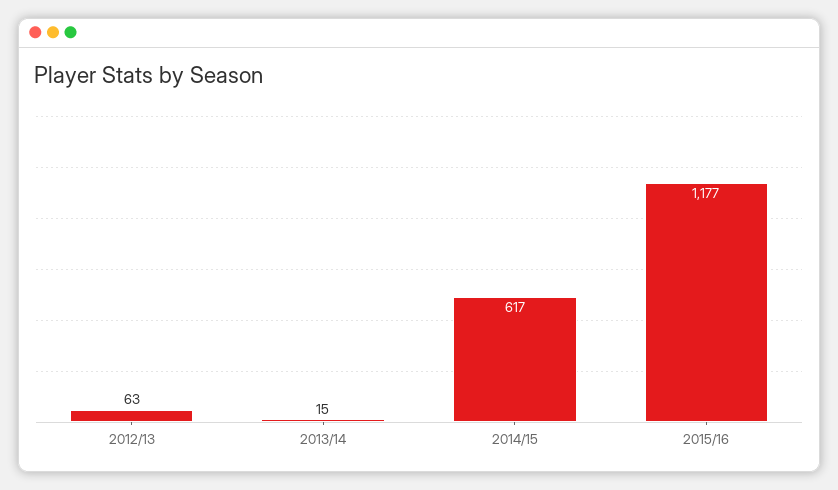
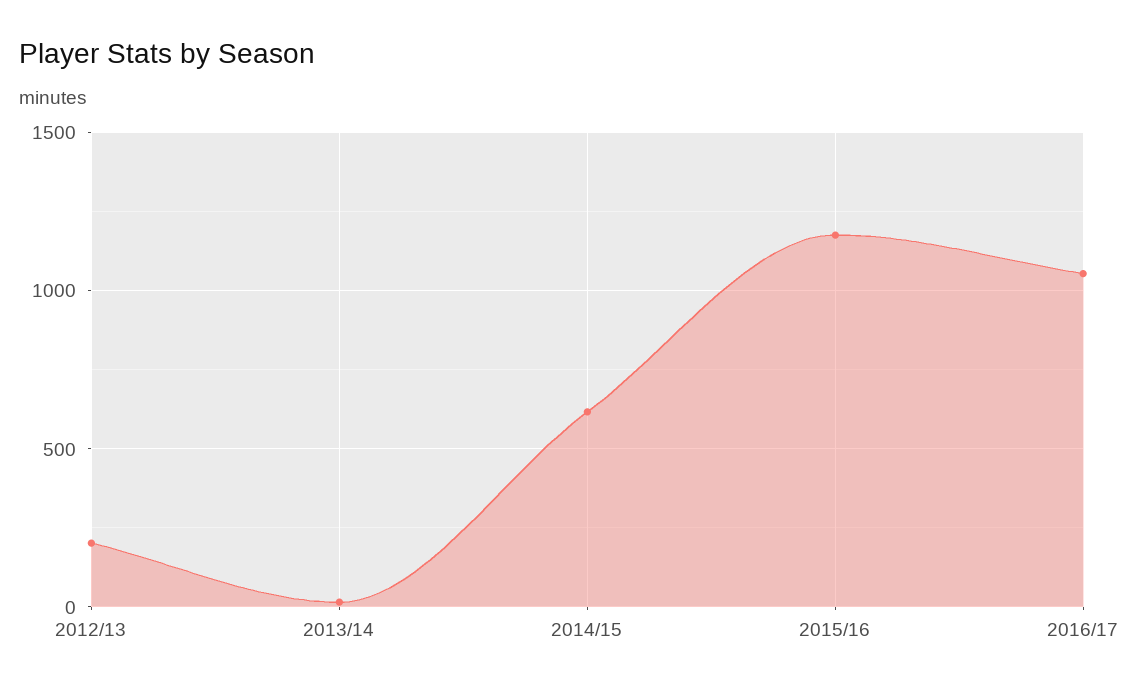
2012/13: 63 -> 200
2016/17: none -> 1050

